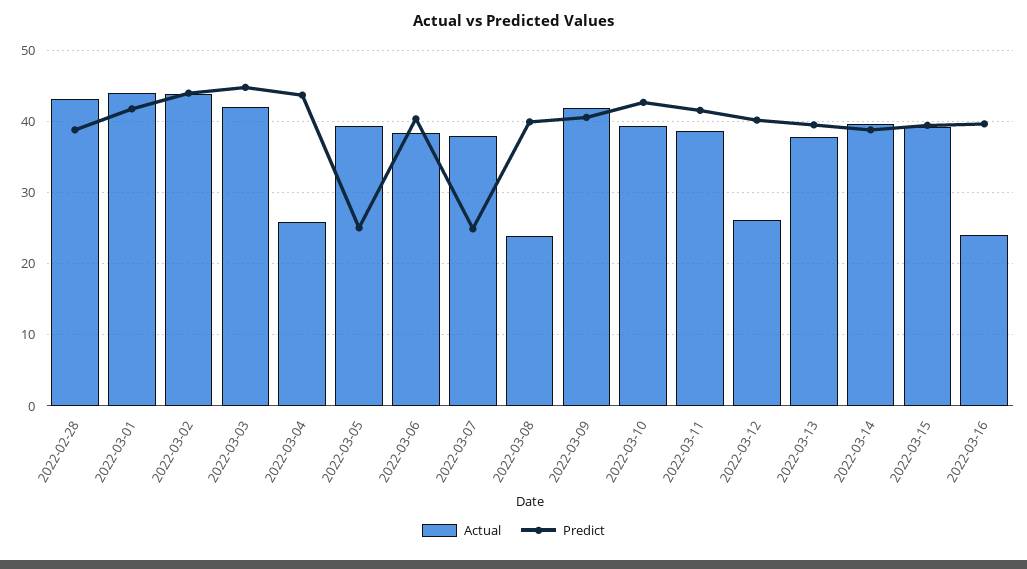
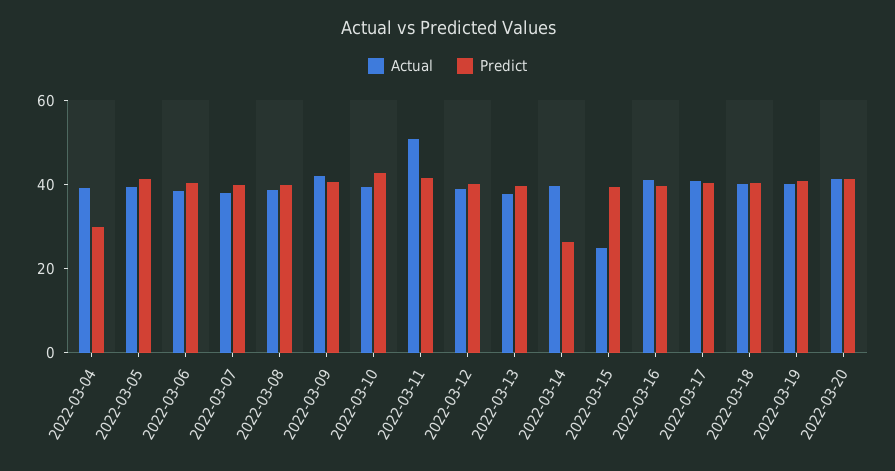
Actual, 2022-02-28: 43 -> none
Predict, 2022-02-28: 39 -> none
Actual, 2022-03-01: 44 -> none
Predict, 2022-03-01: 42 -> none
Actual, 2022-03-02: 44 -> none
Predict, 2022-03-02: 44 -> none
Actual, 2022-03-03: 42 -> none
Predict, 2022-03-03: 45 -> none
Actual, 2022-03-04: 26 -> 40
Predict, 2022-03-04: 44 -> 30
Predict, 2022-03-05: 25 -> 40
Predict, 2022-03-07: 25 -> 40
Actual, 2022-03-08: 24 -> 40
Actual, 2022-03-11: 39 -> 50
Actual, 2022-03-12: 26 -> 40
Predict, 2022-03-14: 39 -> 25
Actual, 2022-03-15: 39 -> 25
Actual, 2022-03-16: 24 -> 40
Actual, 2022-03-17: none -> 40
Predict, 2022-03-17: none -> 40
Actual, 2022-03-18: none -> 40
Predict, 2022-03-18: none -> 40
Actual, 2022-03-19: none -> 40
Predict, 2022-03-19: none -> 40
Actual, 2022-03-20: none -> 40
Predict, 2022-03-20: none -> 40

